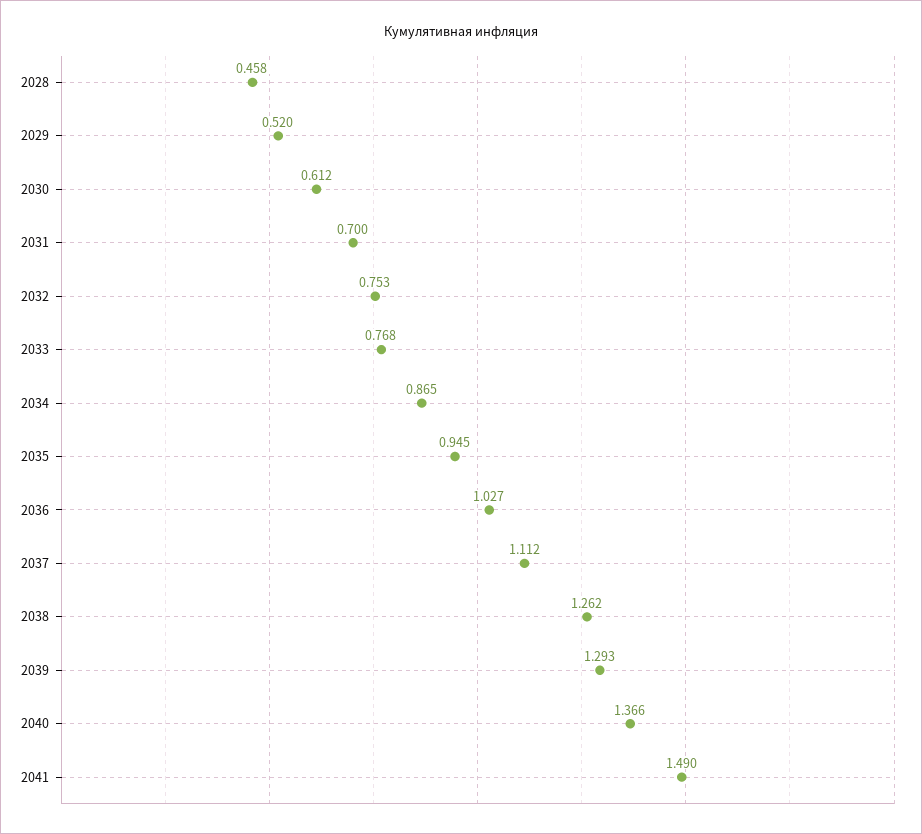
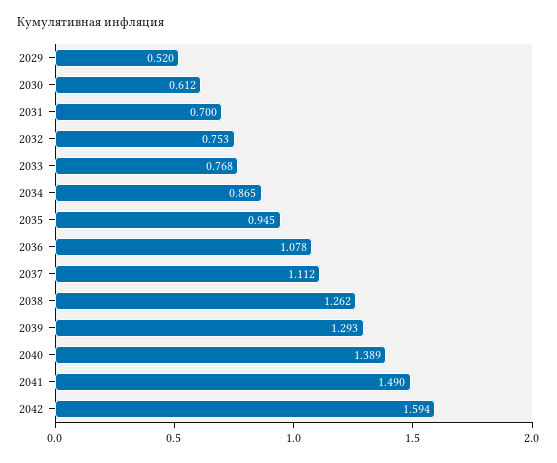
2028: 0.458 -> none
2036: 1.027 -> 1.078
2040: 1.366 -> 1.389
2042: none -> 1.594

